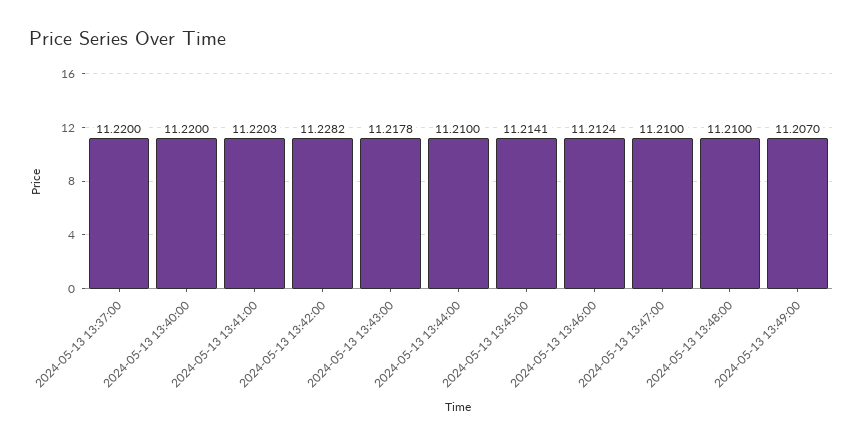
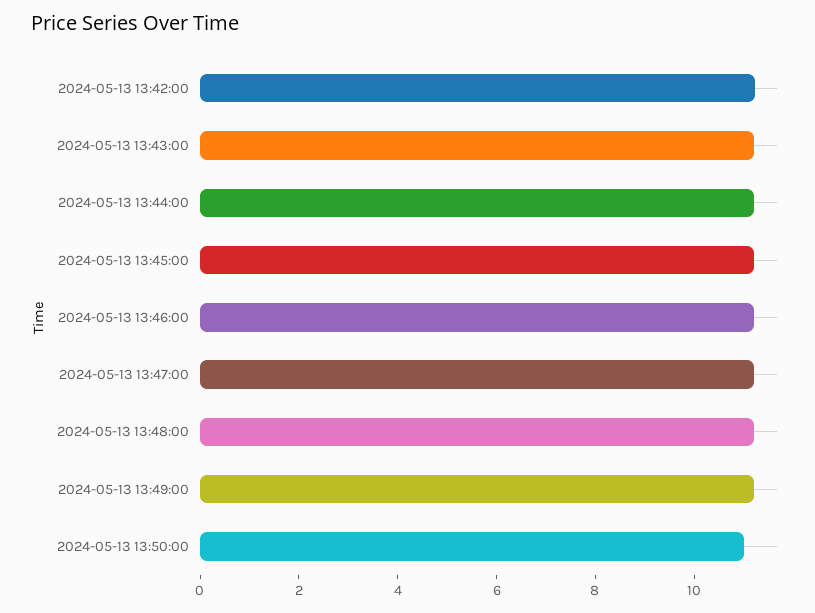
2024-05-13 13:37:00: 11.22 -> none
2024-05-13 13:40:00: 11.22 -> none
2024-05-13 13:41:00: 11.2203 -> none
2024-05-13 13:50:00: none -> 11

